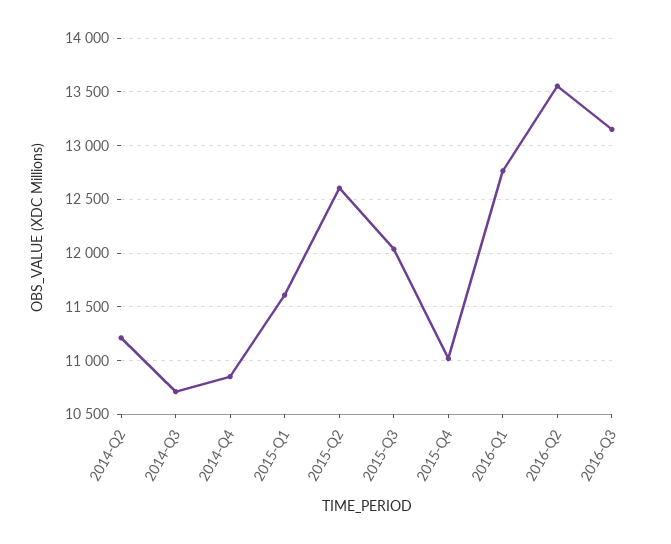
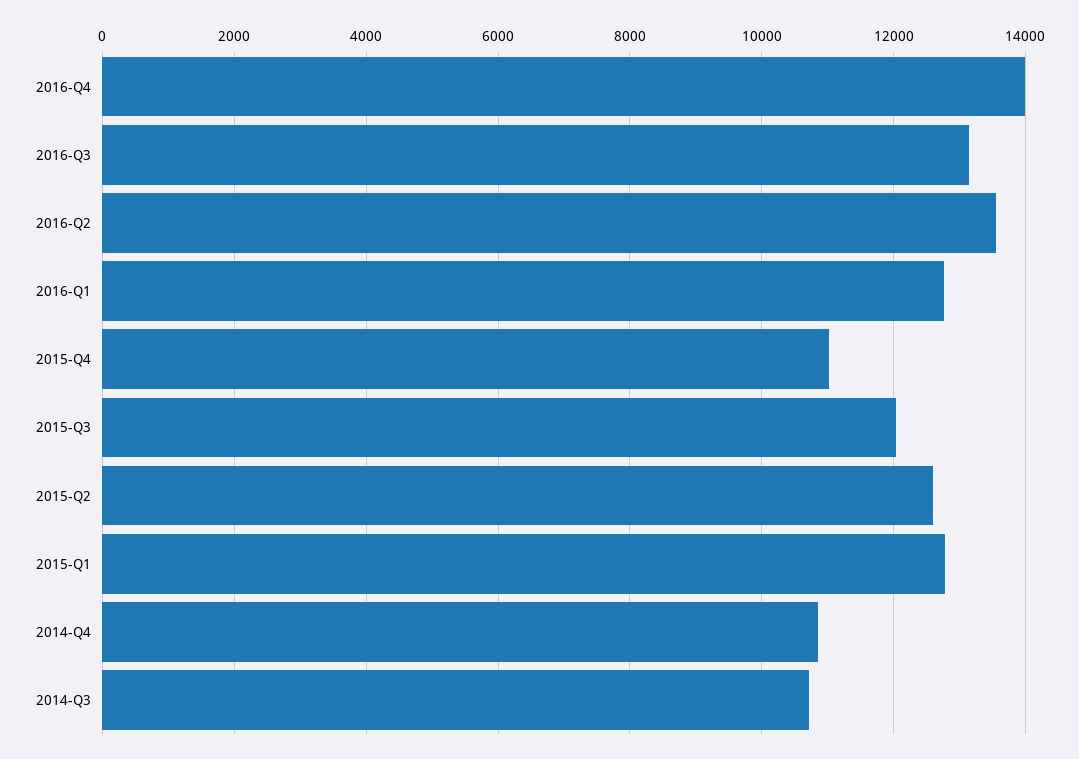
2014-Q2: 11200 -> none
2015-Q1: 11600 -> 12800
2016-Q4: none -> 14000

